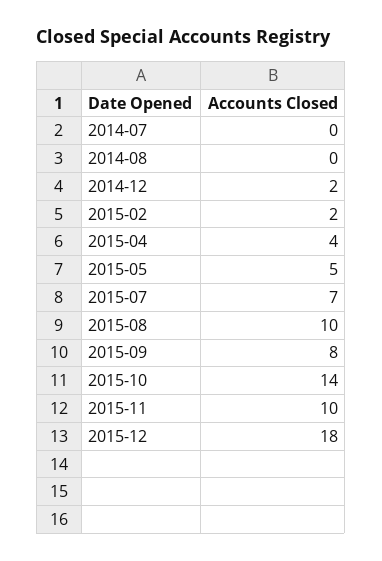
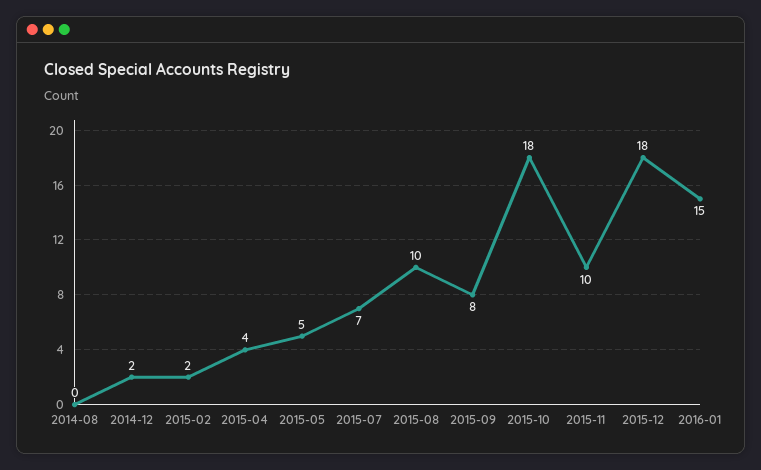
2014-07: 0 -> none
2015-10: 14 -> 18
2016-01: none -> 15

